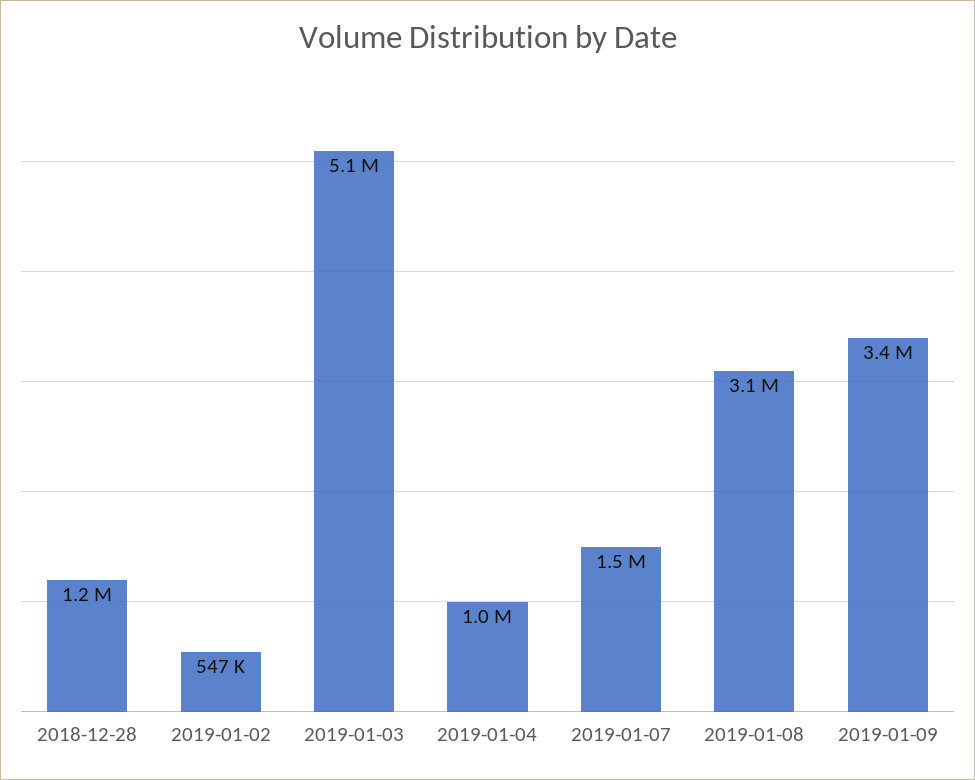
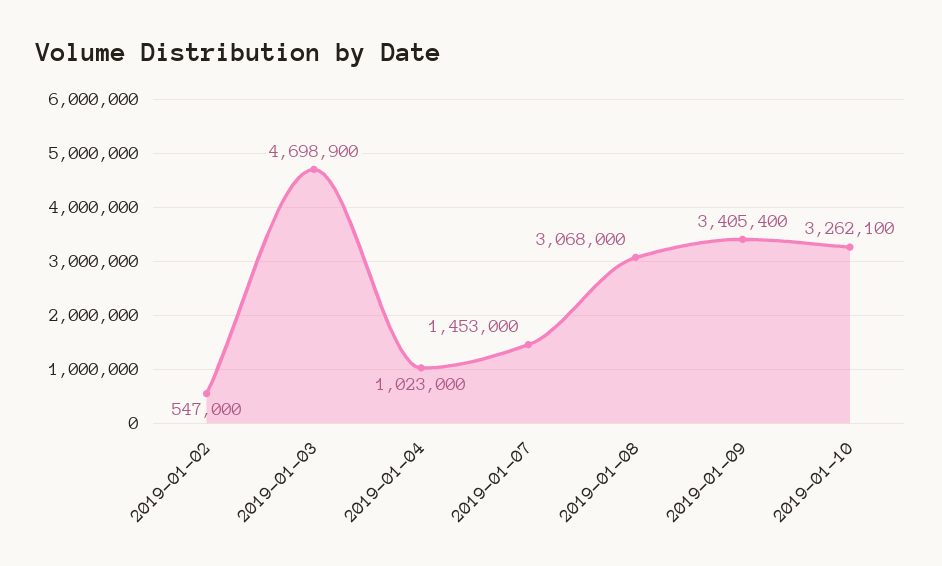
2018-12-28: 1200000 -> none
2019-01-03: 5100000 -> 4698900
2019-01-10: none -> 3262100

